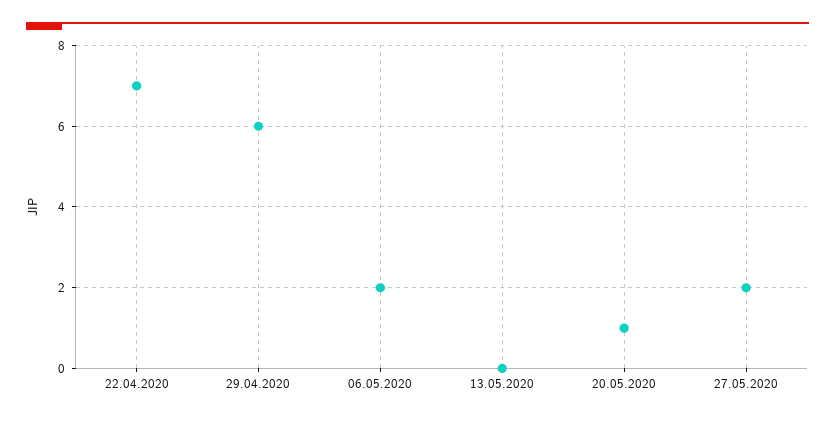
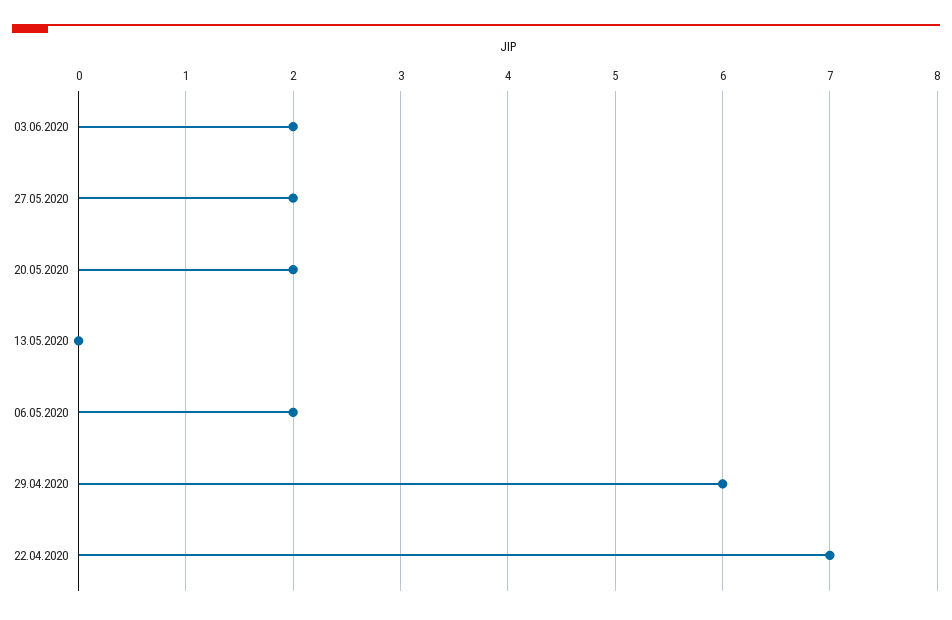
20.05.2020: 1 -> 2
03.06.2020: none -> 2

